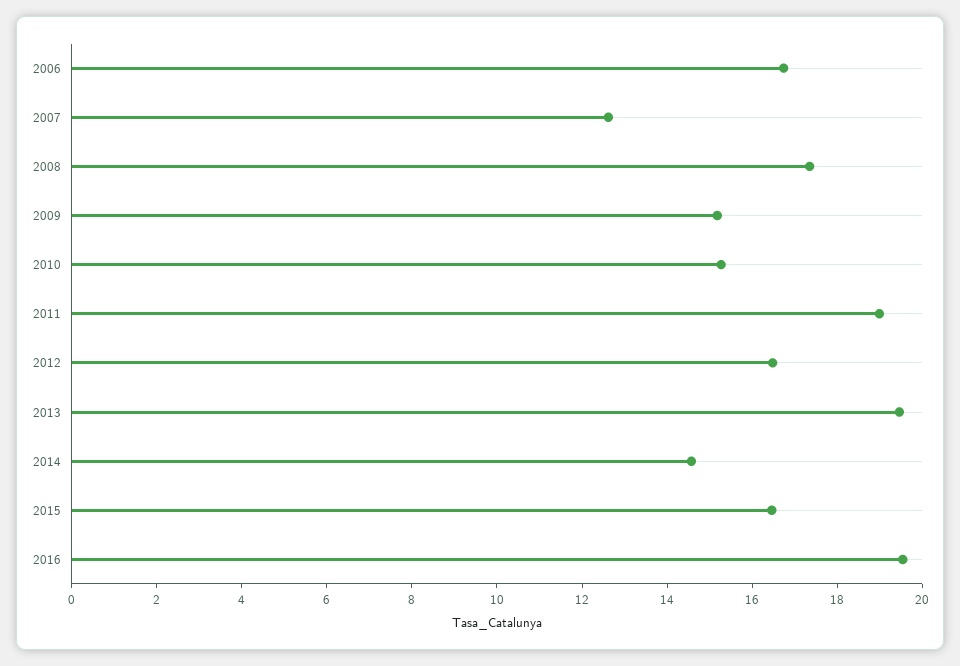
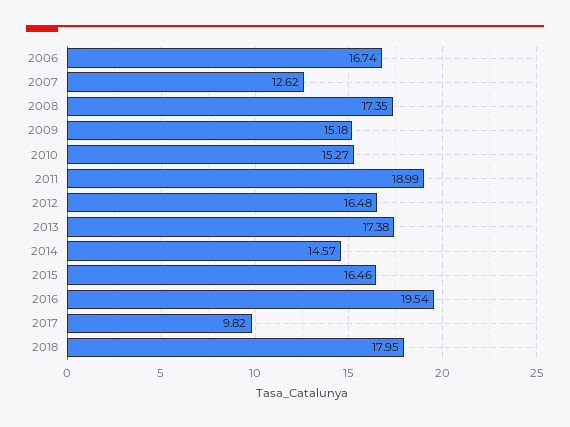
2013: 19.5 -> 17.38
2017: none -> 9.82
2018: none -> 17.95

